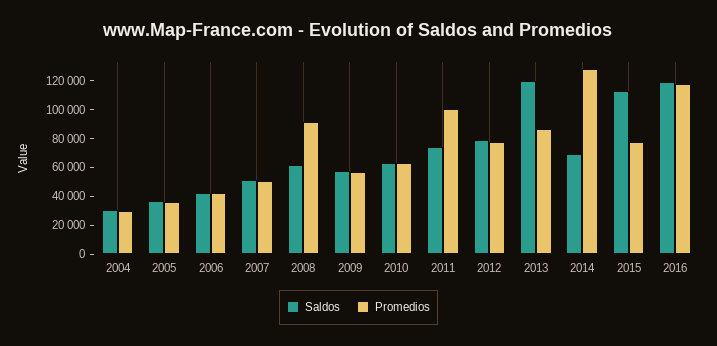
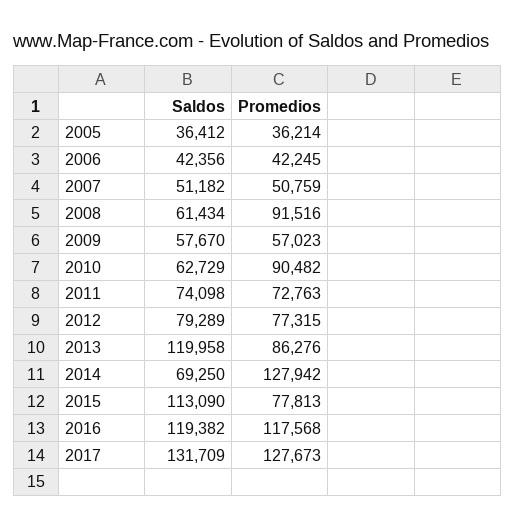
Saldos, 2004: 30000 -> none
Promedios, 2004: 30000 -> none
Promedios, 2010: 60000 -> 90482
Promedios, 2011: 100000 -> 72763
Saldos, 2017: none -> 131709
Promedios, 2017: none -> 127673

